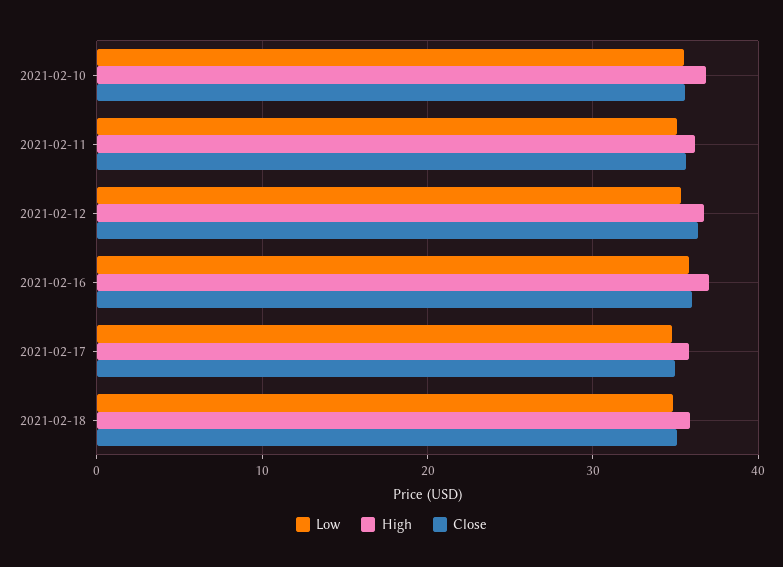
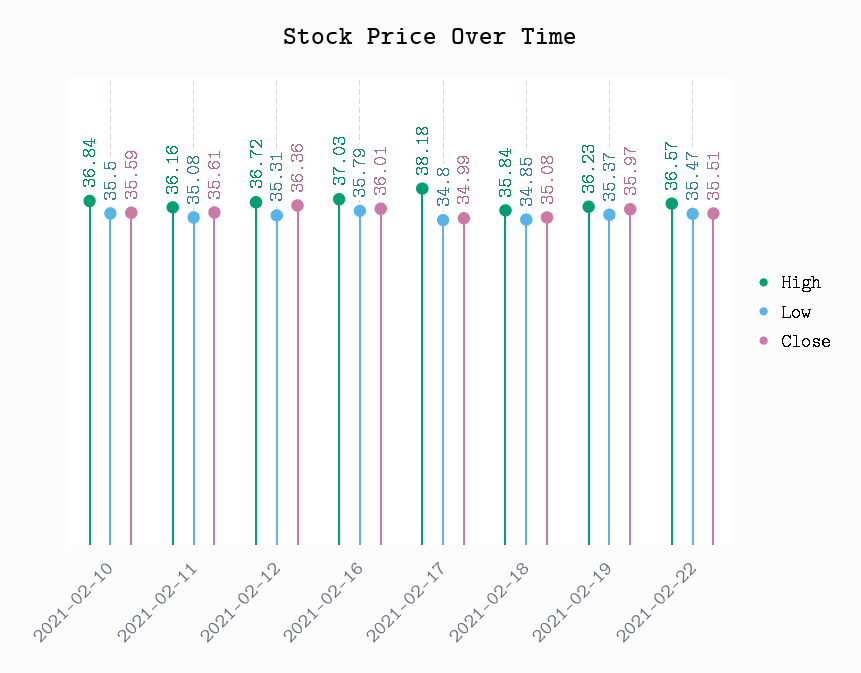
High, 2021-02-17: 36 -> 38.18
High, 2021-02-19: none -> 36.23
Low, 2021-02-19: none -> 35.37
Close, 2021-02-19: none -> 35.97
High, 2021-02-22: none -> 36.57
Low, 2021-02-22: none -> 35.47
Close, 2021-02-22: none -> 35.51

